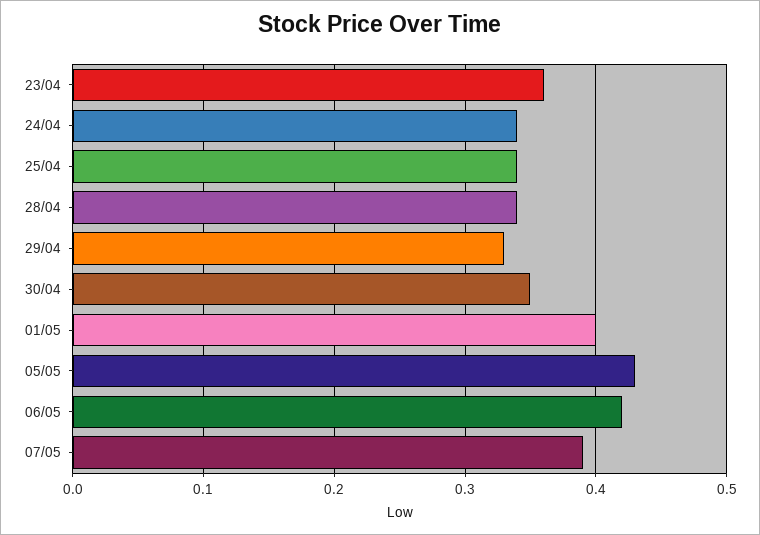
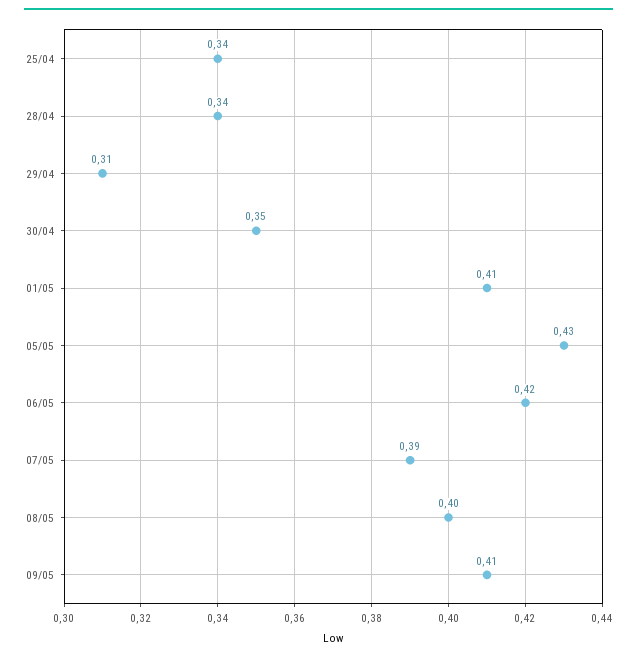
23/04: 0.36 -> none
24/04: 0.34 -> none
29/04: 0.33 -> 0.31
01/05: 0.4 -> 0.41
08/05: none -> 0.4
09/05: none -> 0.41

